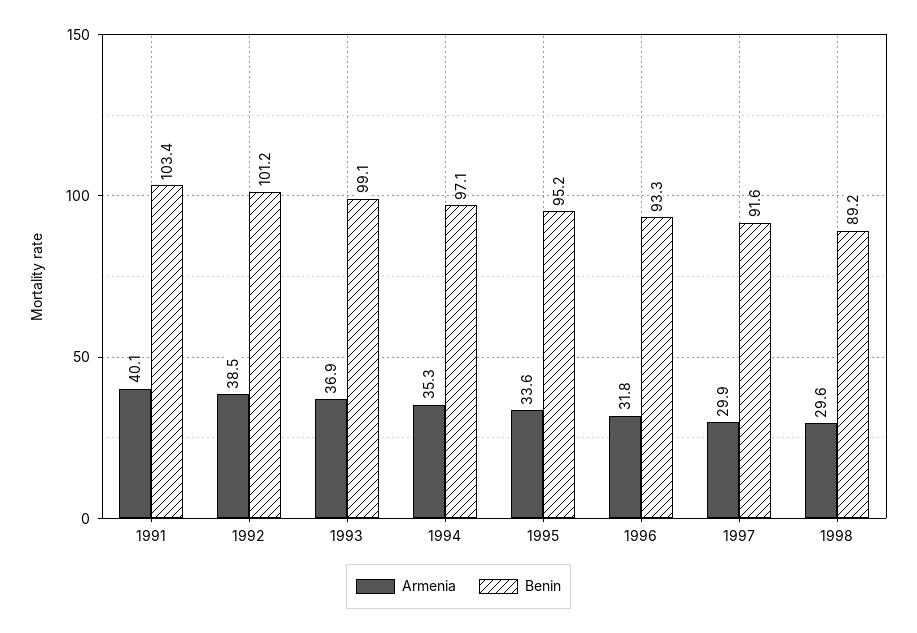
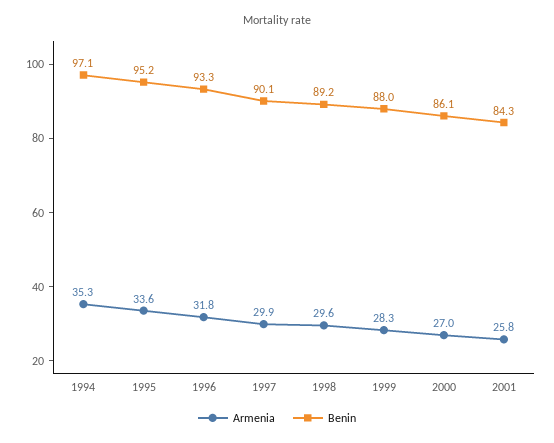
Armenia, 1991: 40.1 -> none
Benin, 1991: 103.4 -> none
Armenia, 1992: 38.5 -> none
Benin, 1992: 101.2 -> none
Armenia, 1993: 36.9 -> none
Benin, 1993: 99.1 -> none
Benin, 1997: 91.6 -> 90.1
Armenia, 1999: none -> 28.3
Benin, 1999: none -> 88
Armenia, 2000: none -> 27
Benin, 2000: none -> 86.1
Armenia, 2001: none -> 25.8
Benin, 2001: none -> 84.3

